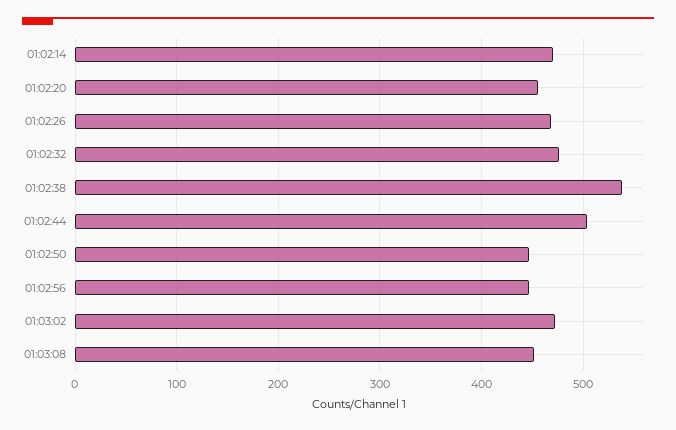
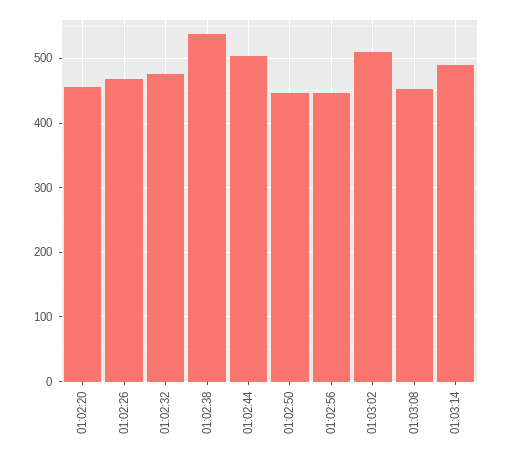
01:02:14: 470 -> none
01:03:02: 470 -> 510
01:03:14: none -> 490

